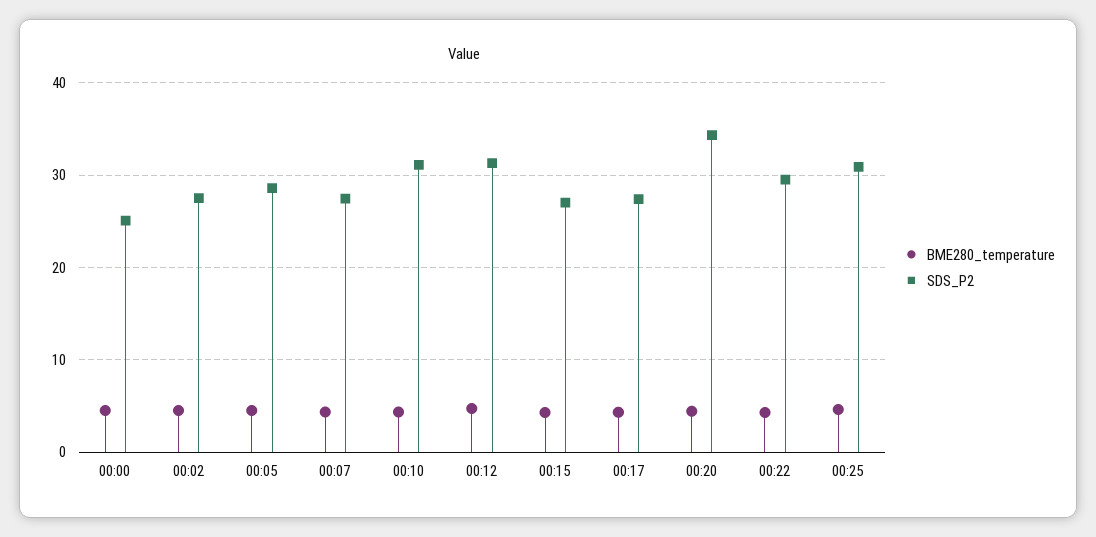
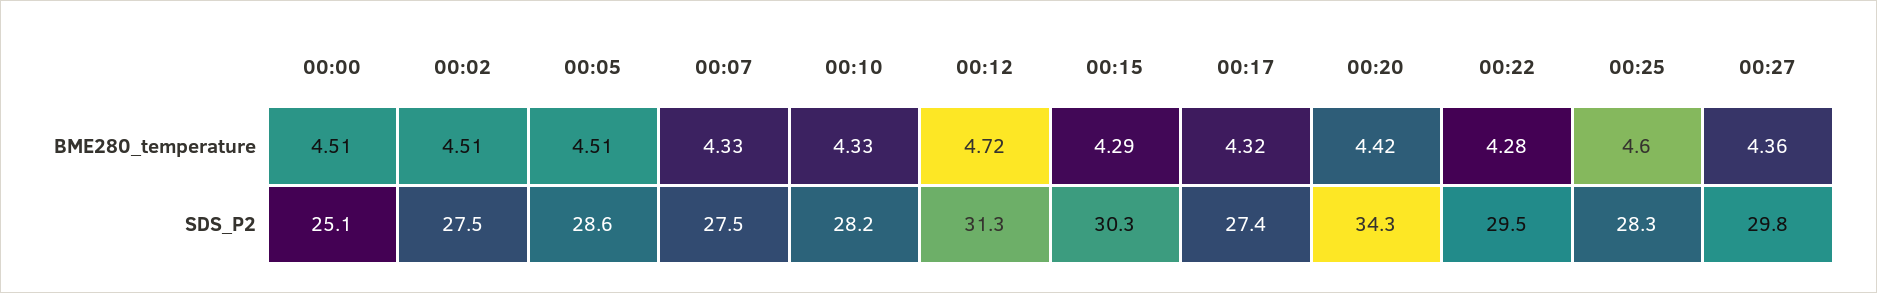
SDS_P2, 00:10: 31 -> 28.2
SDS_P2, 00:15: 27 -> 30.3
SDS_P2, 00:25: 31 -> 28.3
BME280_temperature, 00:27: none -> 4.36
SDS_P2, 00:27: none -> 29.8

